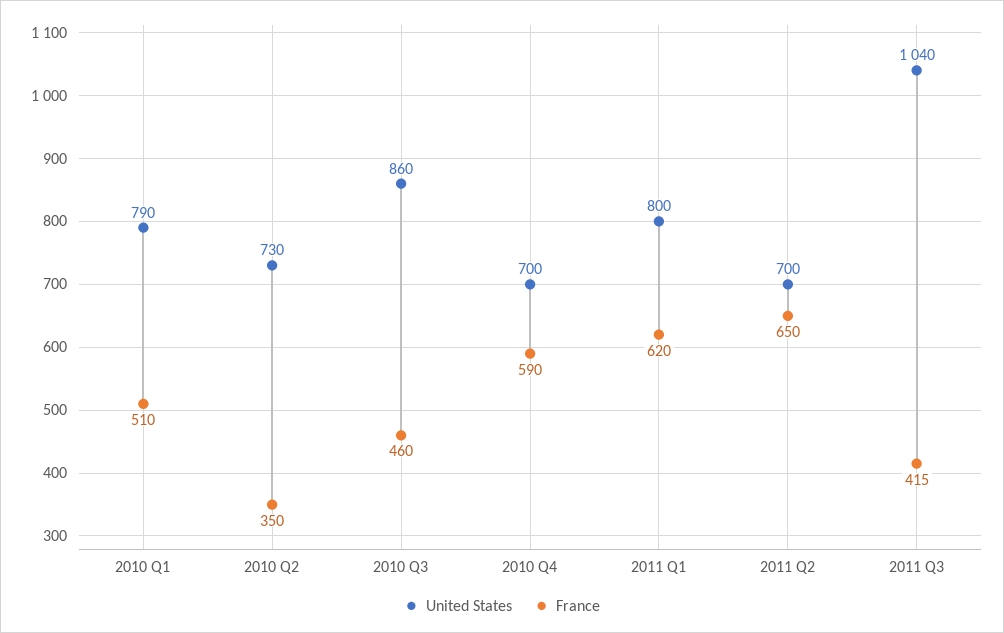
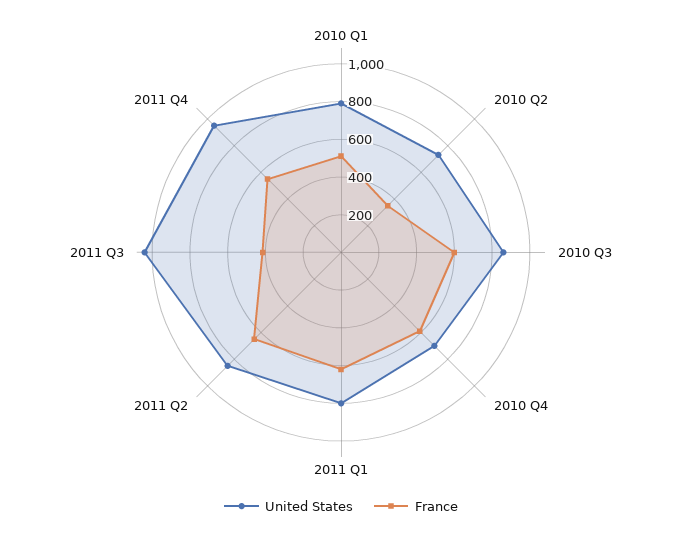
France, 2010 Q3: 460 -> 600
United States, 2011 Q2: 700 -> 850
United States, 2011 Q4: none -> 950
France, 2011 Q4: none -> 550

